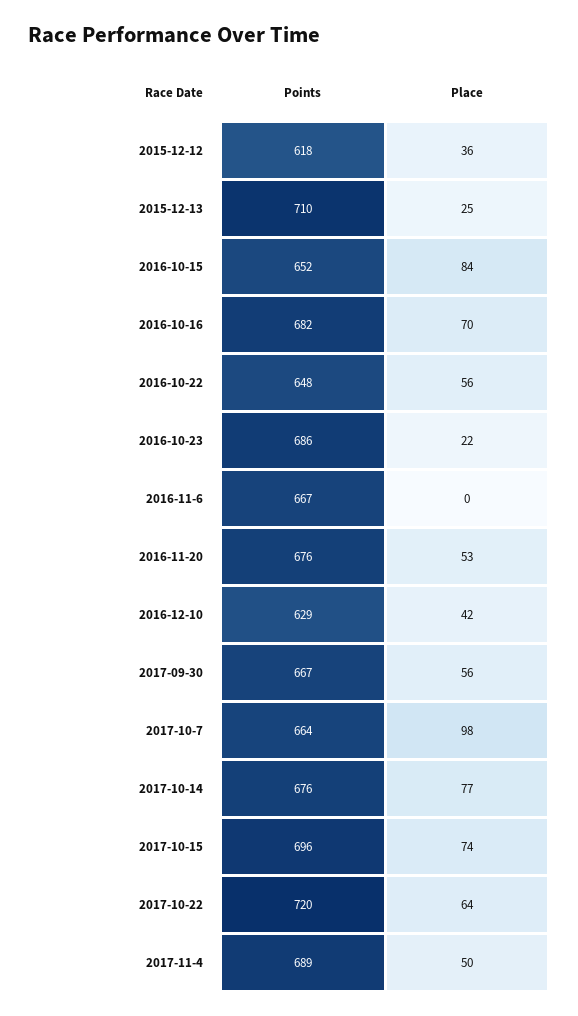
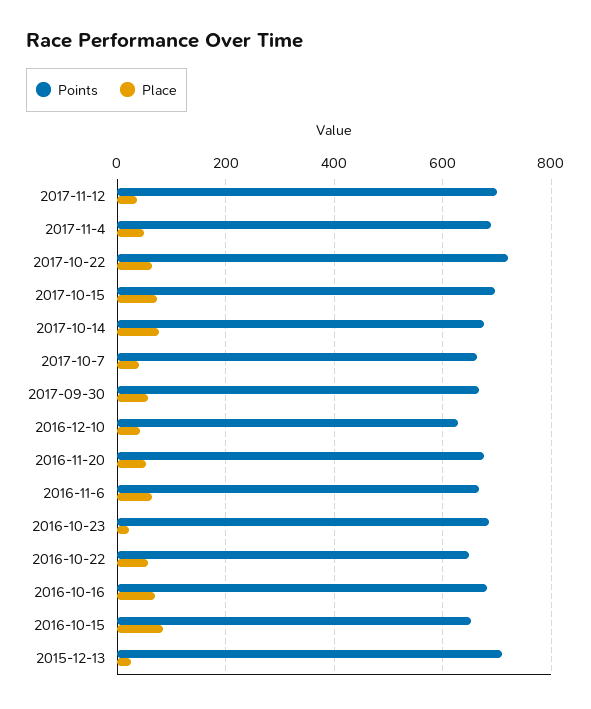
Points, 2015-12-12: 618 -> none
Place, 2015-12-12: 36 -> none
Place, 2016-11-6: 0 -> 60
Place, 2017-10-7: 98 -> 40
Points, 2017-11-12: none -> 700
Place, 2017-11-12: none -> 40

